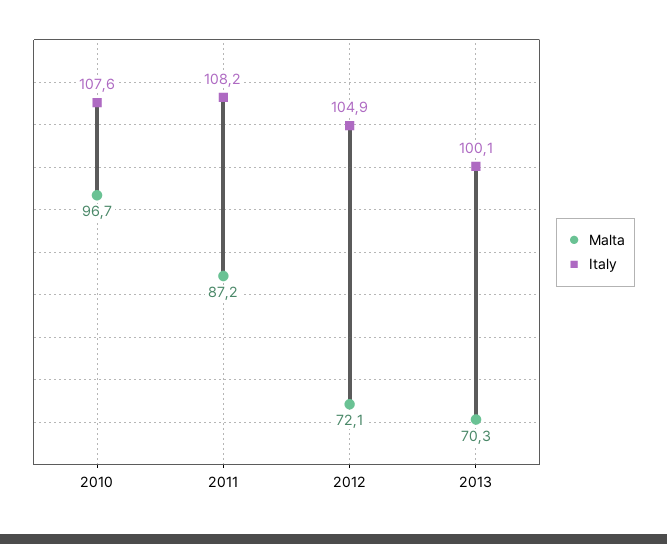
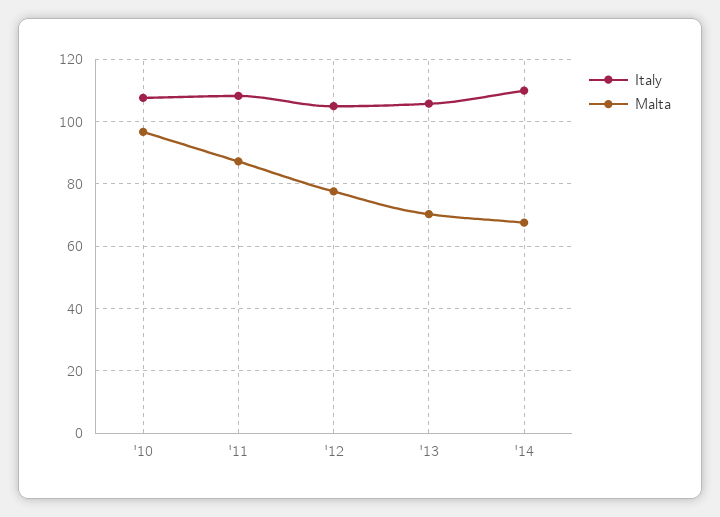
Malta, 2012: 72.1 -> 78
Italy, 2013: 100.1 -> 106
Italy, '14: none -> 110
Malta, '14: none -> 68

